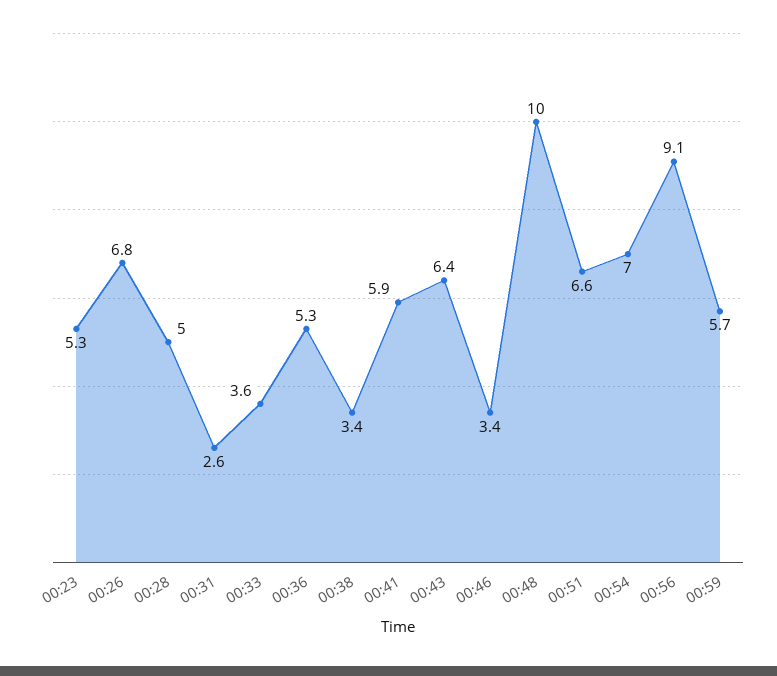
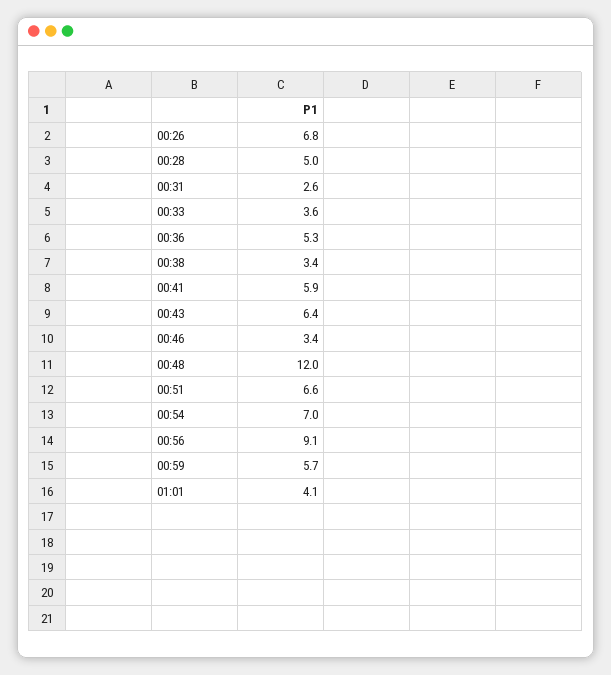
00:23: 5.3 -> none
00:48: 10 -> 12
01:01: none -> 4.1

